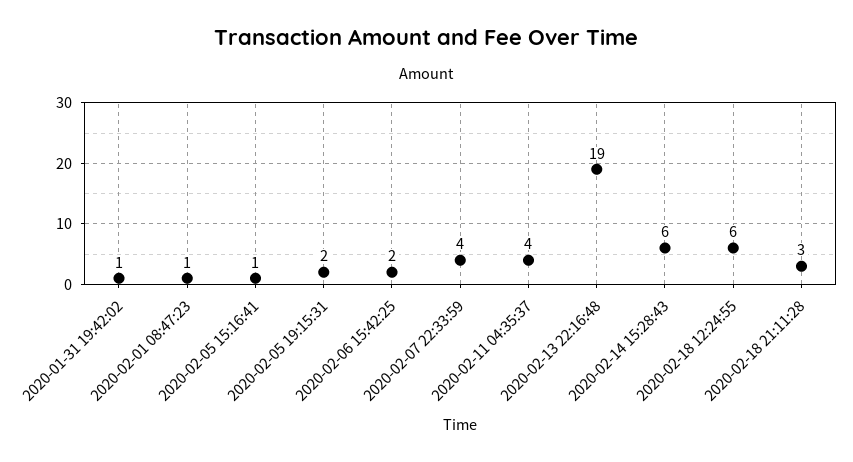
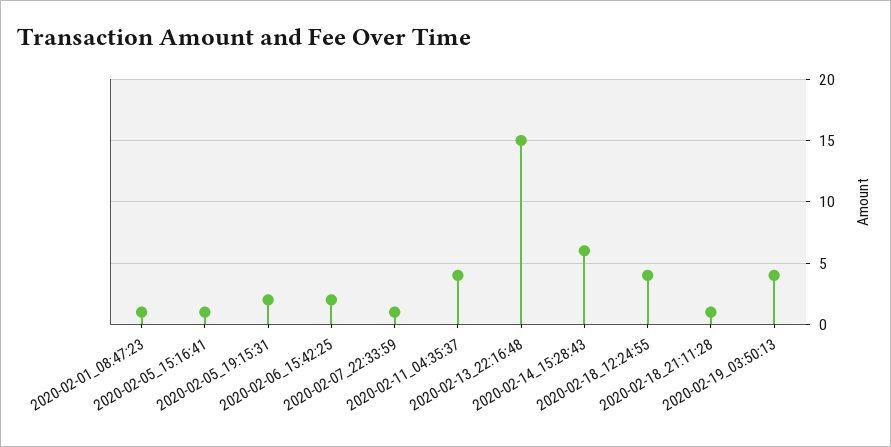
2020-01-31 19:42:02: 1 -> none
2020-02-07 22:33:59: 4 -> 1
2020-02-13 22:16:48: 19 -> 15
2020-02-18 12:24:55: 6 -> 4
2020-02-18 21:11:28: 3 -> 1
2020-02-19_03:50:13: none -> 4

